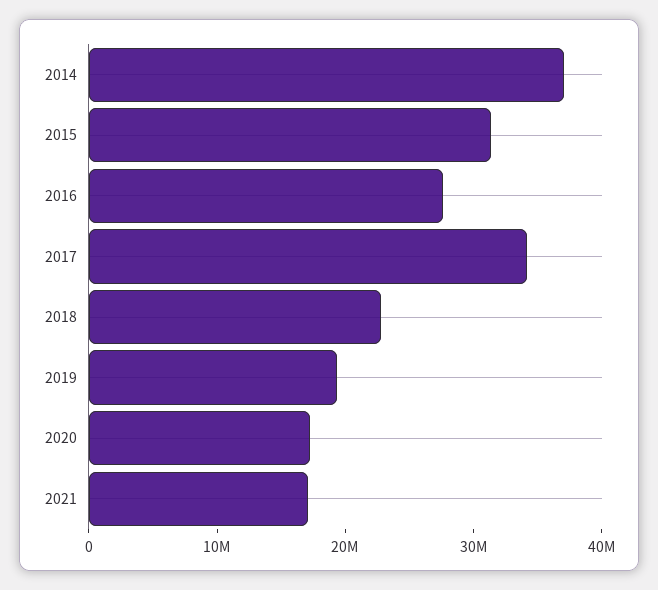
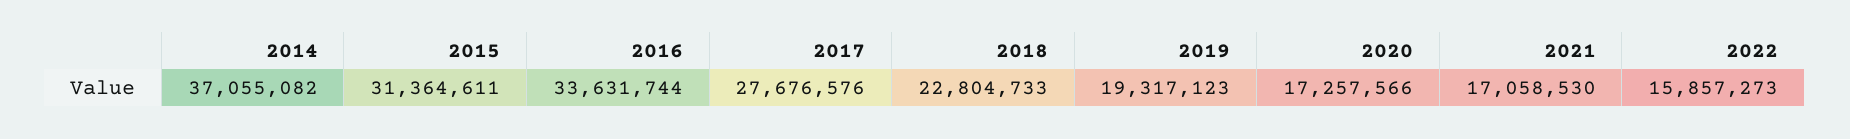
2016: 28000000 -> 33631744
2017: 34000000 -> 27676576
2022: none -> 15857273

